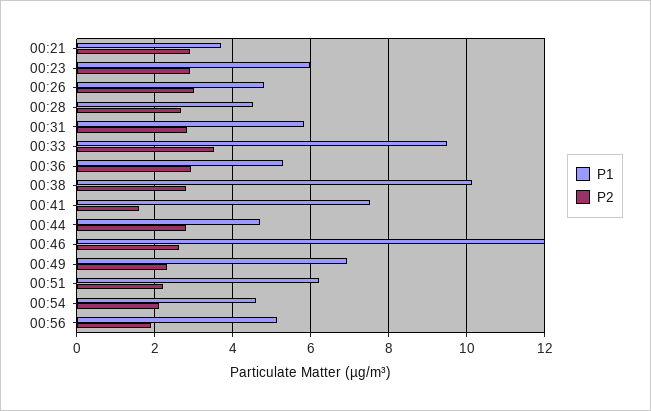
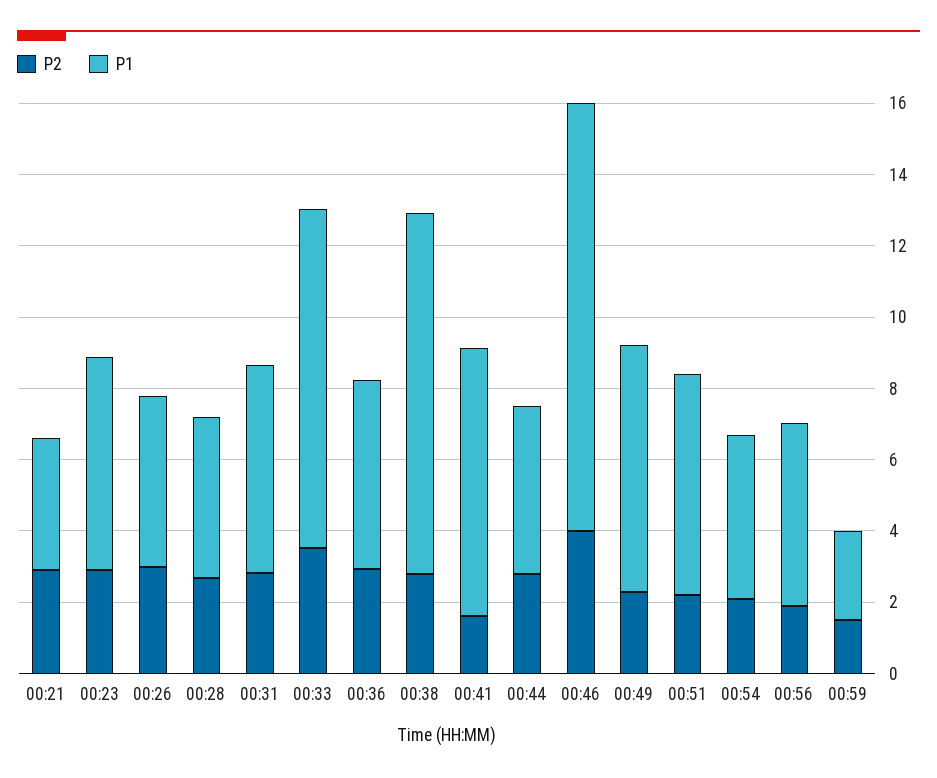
P2, 00:46: 2.6 -> 4
P2, 00:59: none -> 1.5
P1, 00:59: none -> 2.5

